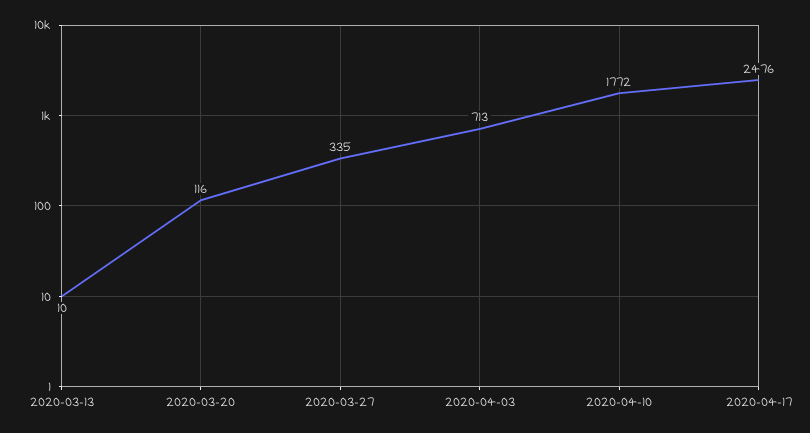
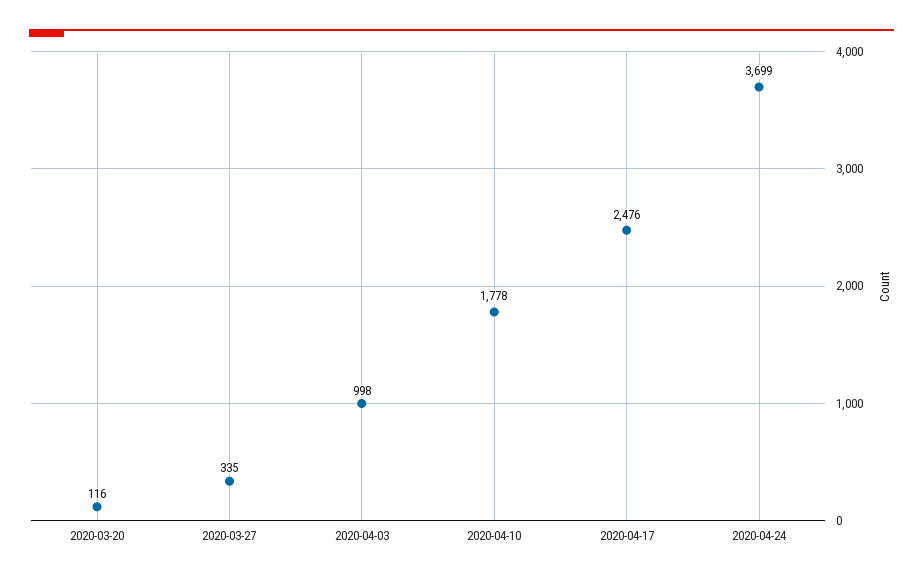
2020-03-13: 10 -> none
2020-04-03: 713 -> 998
2020-04-10: 1772 -> 1778
2020-04-24: none -> 3699

